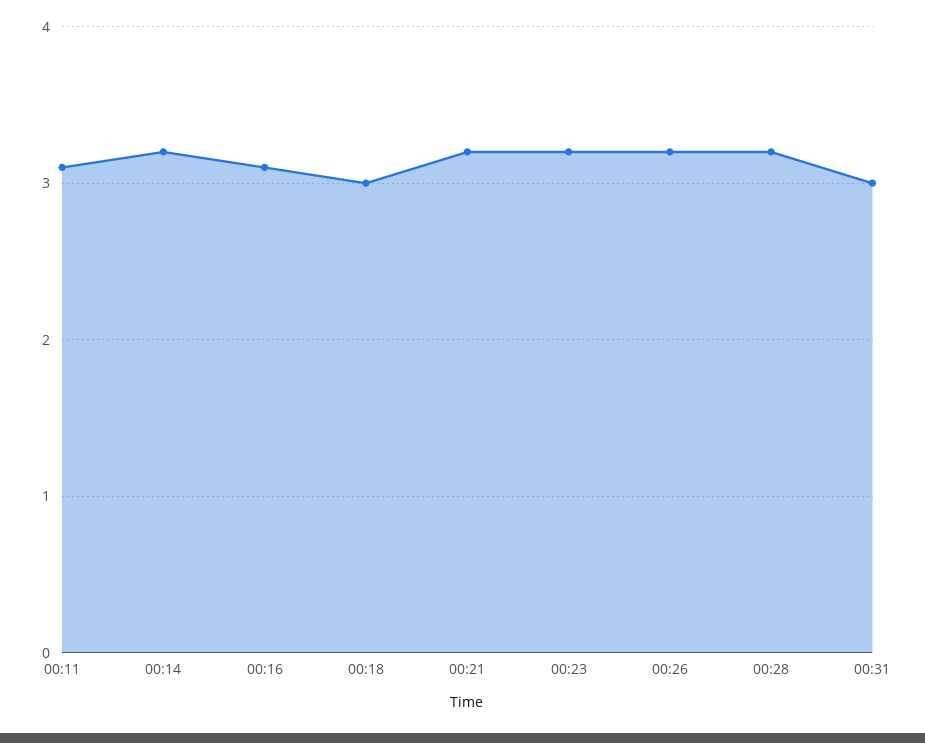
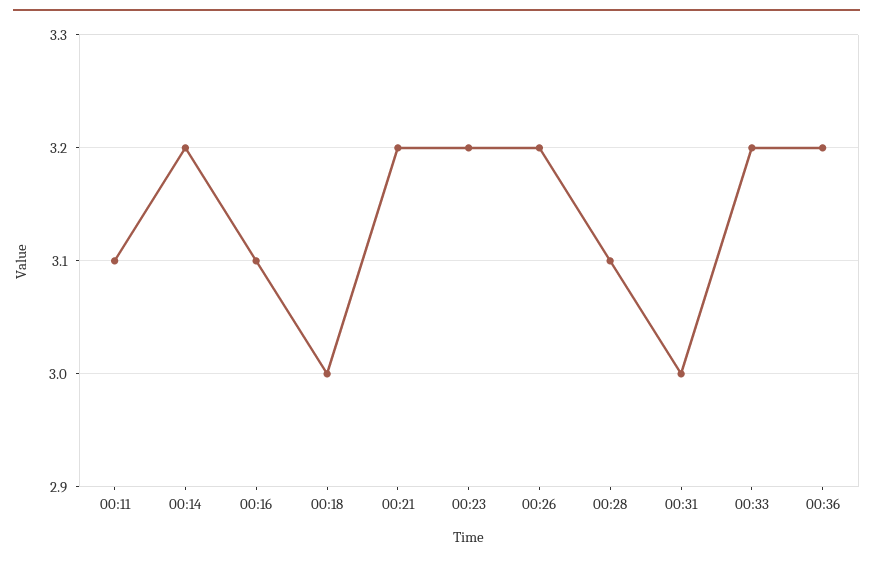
00:28: 3.2 -> 3.1
00:33: none -> 3.2
00:36: none -> 3.2

